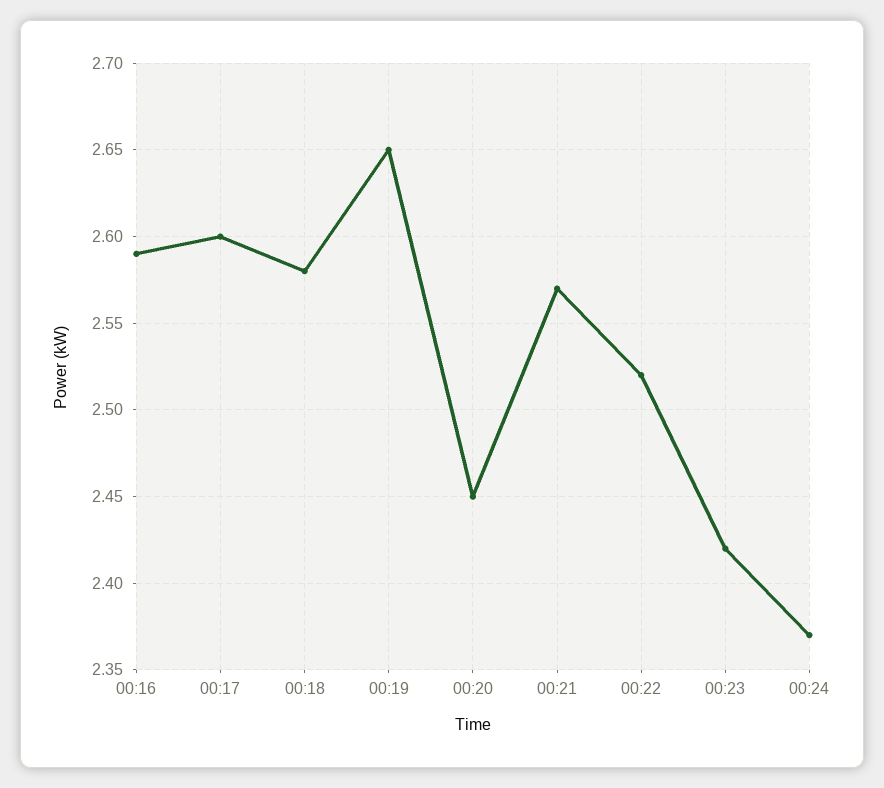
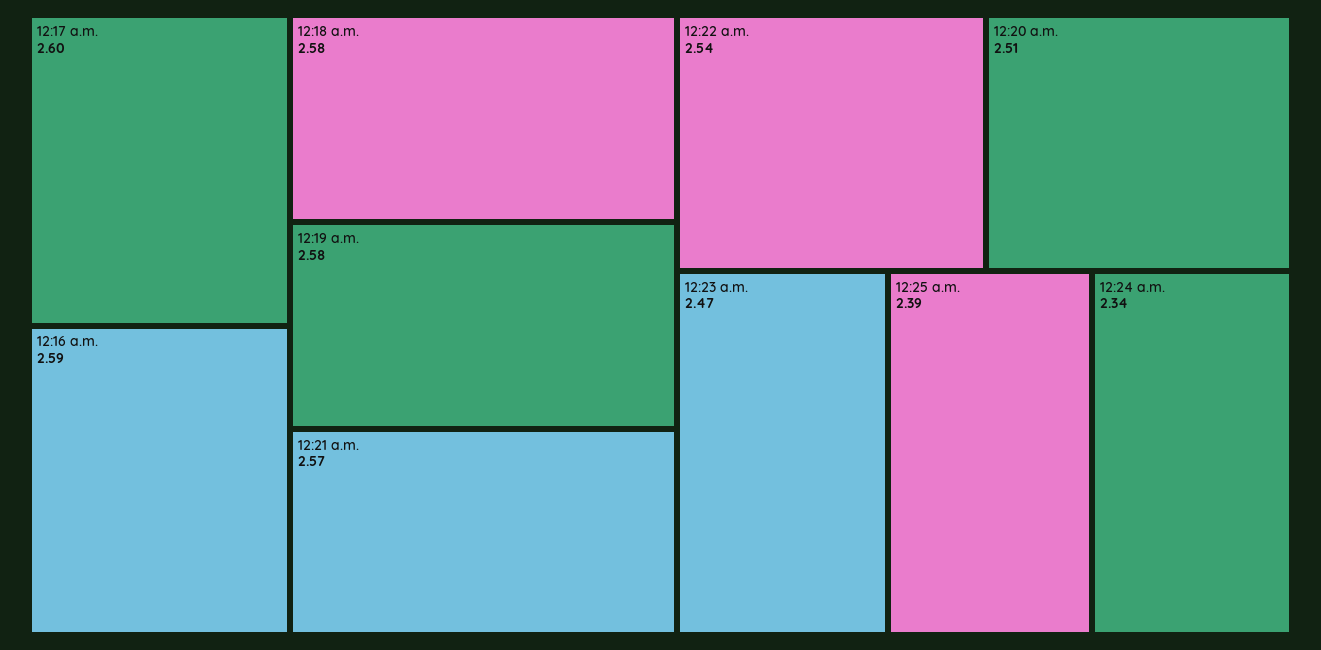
00:19: 2.65 -> 2.58
00:20: 2.45 -> 2.51
00:22: 2.52 -> 2.54
00:23: 2.42 -> 2.47
00:24: 2.37 -> 2.34
12:25 a.m.: none -> 2.39

